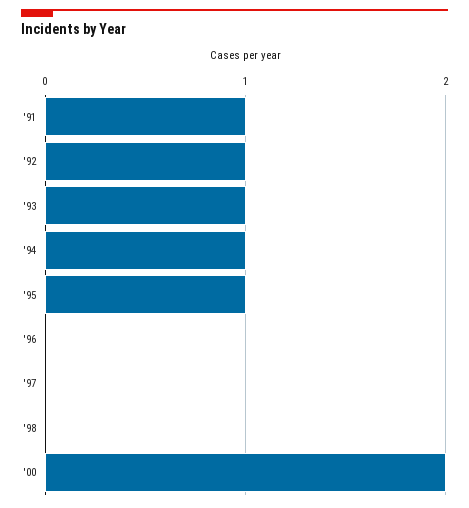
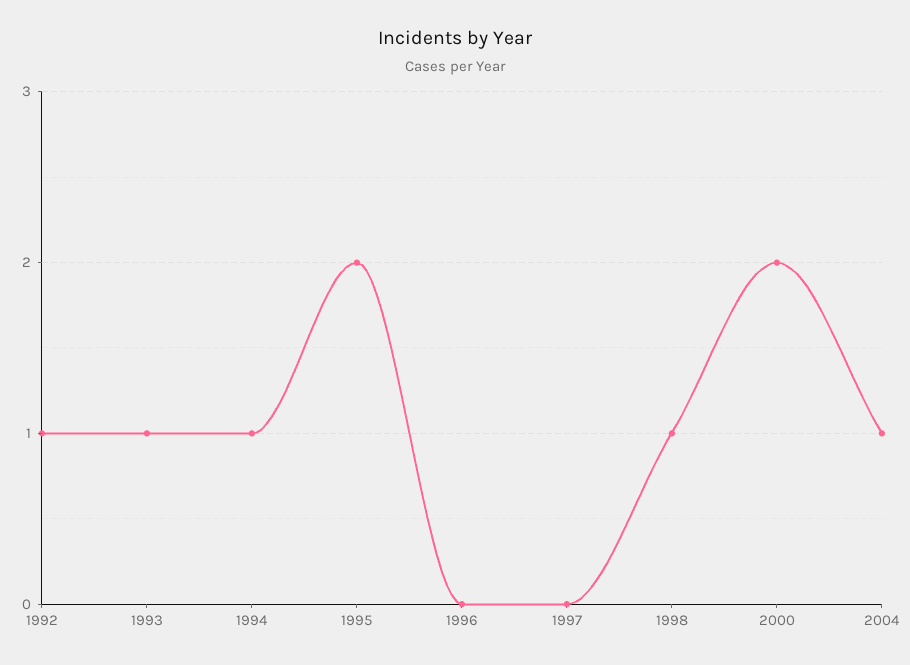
'91: 1 -> none
'95: 1 -> 2
'98: 0 -> 1
2004: none -> 1

